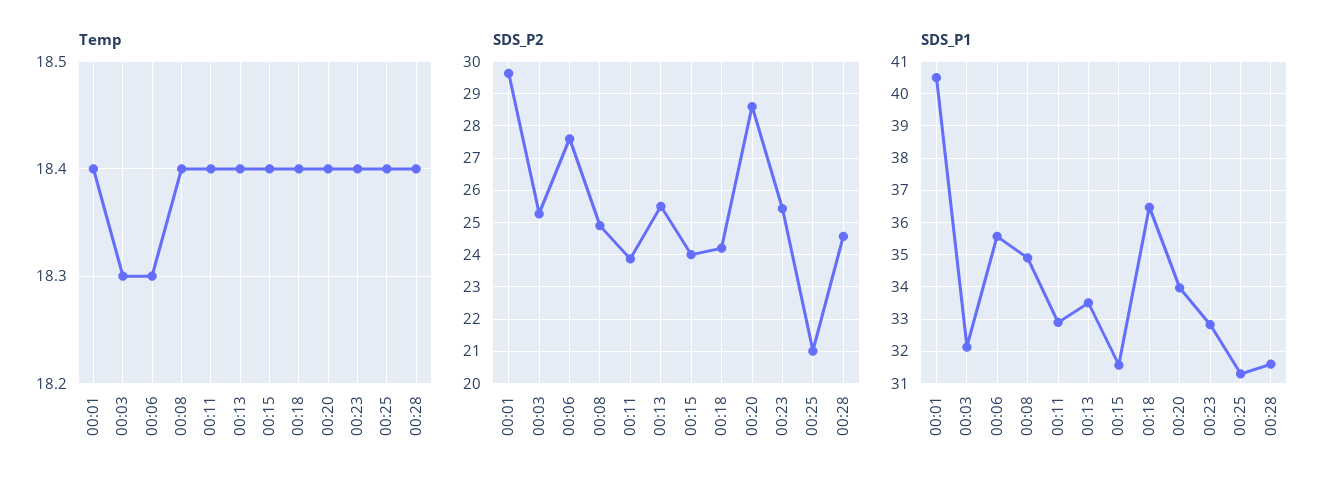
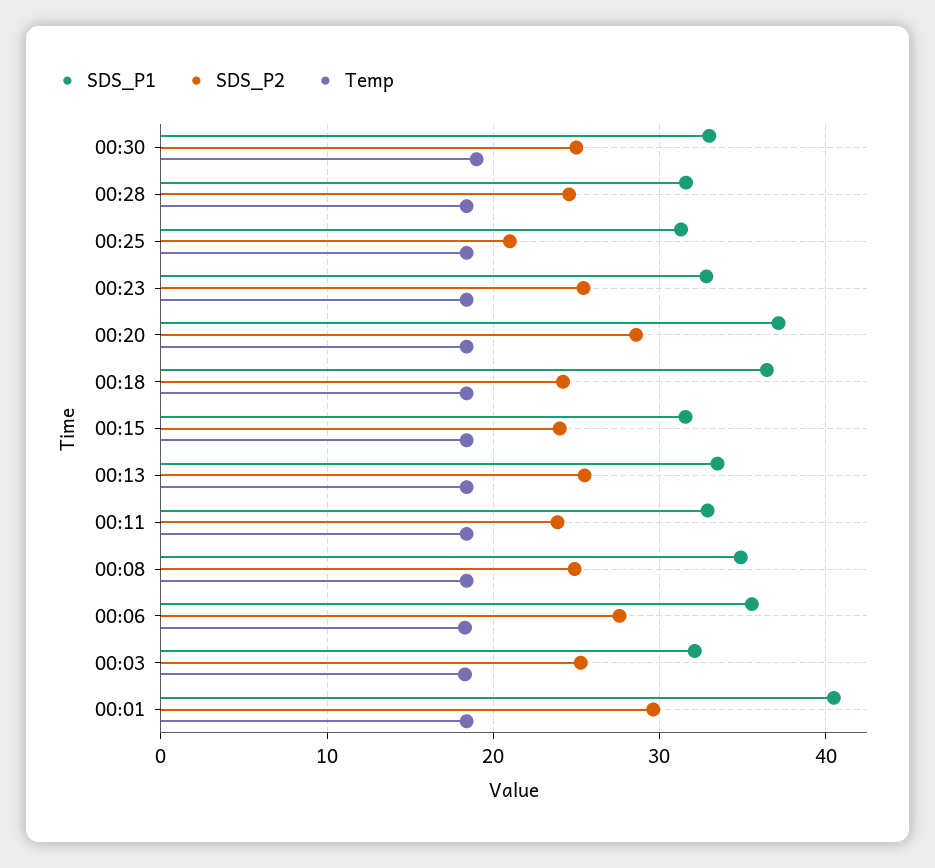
SDS_P1, 00:20: 34 -> 37
SDS_P1, 00:30: none -> 33
SDS_P2, 00:30: none -> 25
Temp, 00:30: none -> 19

